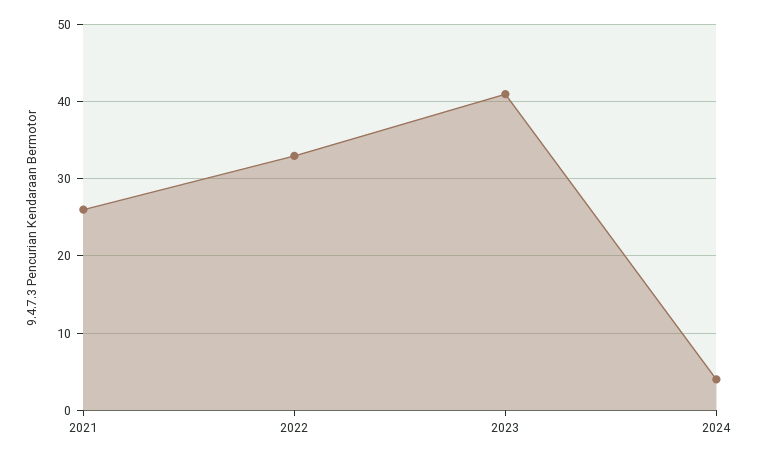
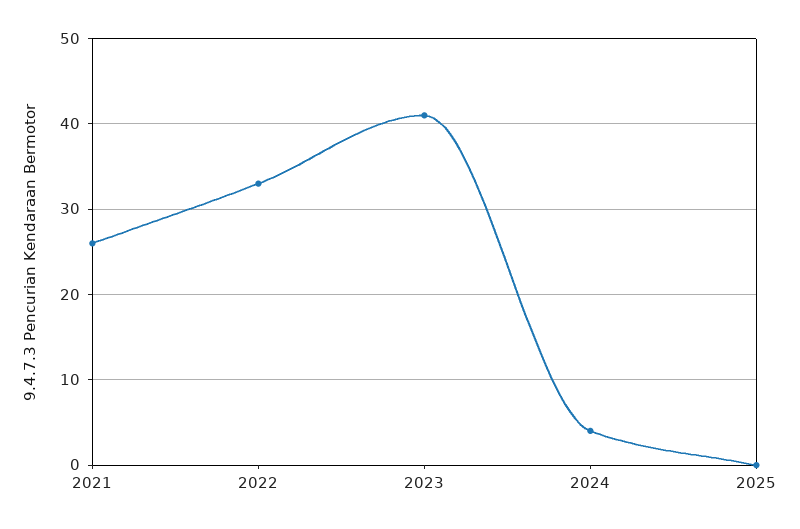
2025: none -> 0

